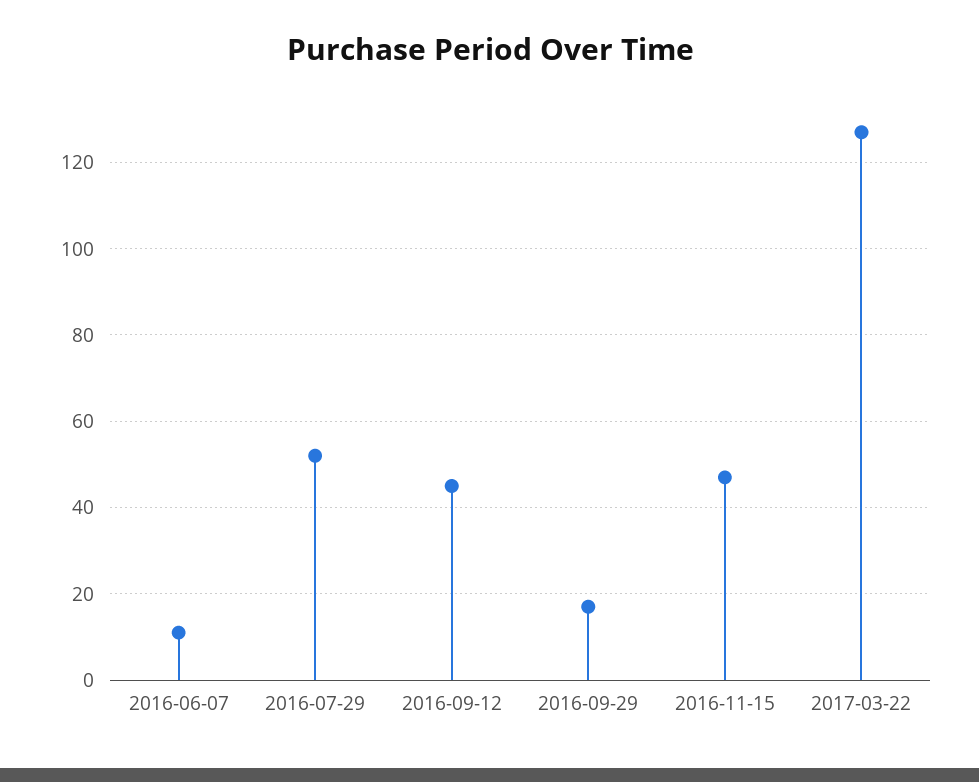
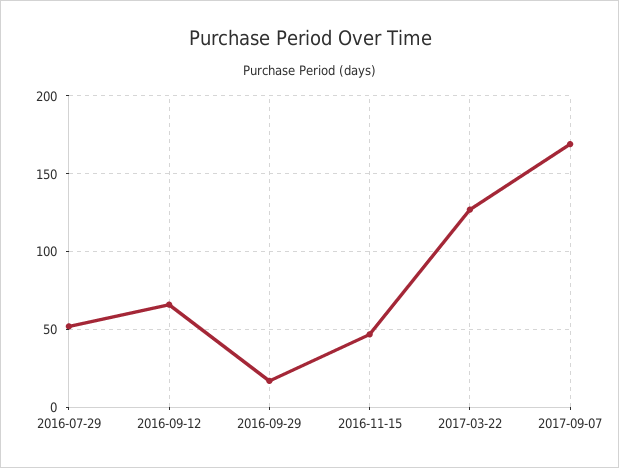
2016-06-07: 10 -> none
2016-09-12: 45 -> 65
2017-09-07: none -> 170

